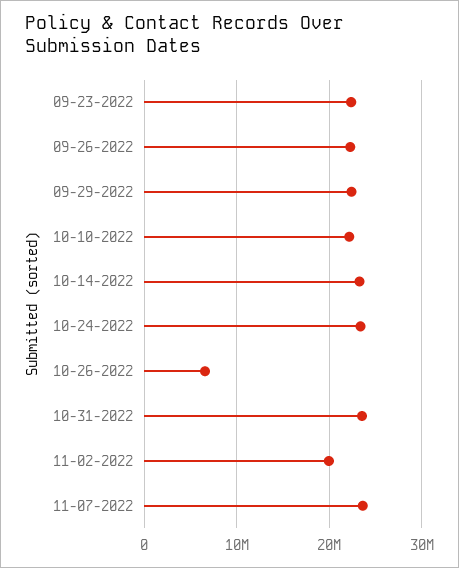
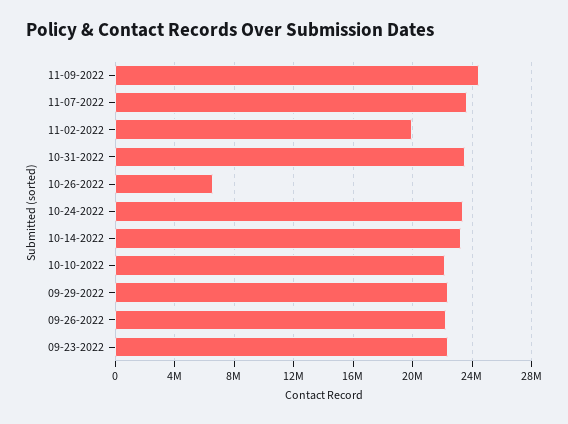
11-09-2022: none -> 24500000

